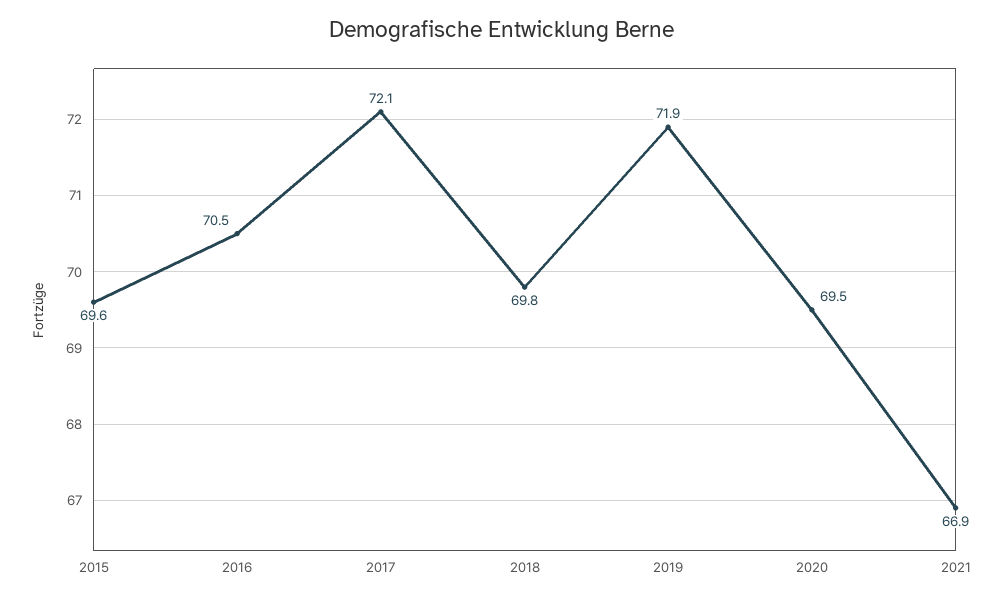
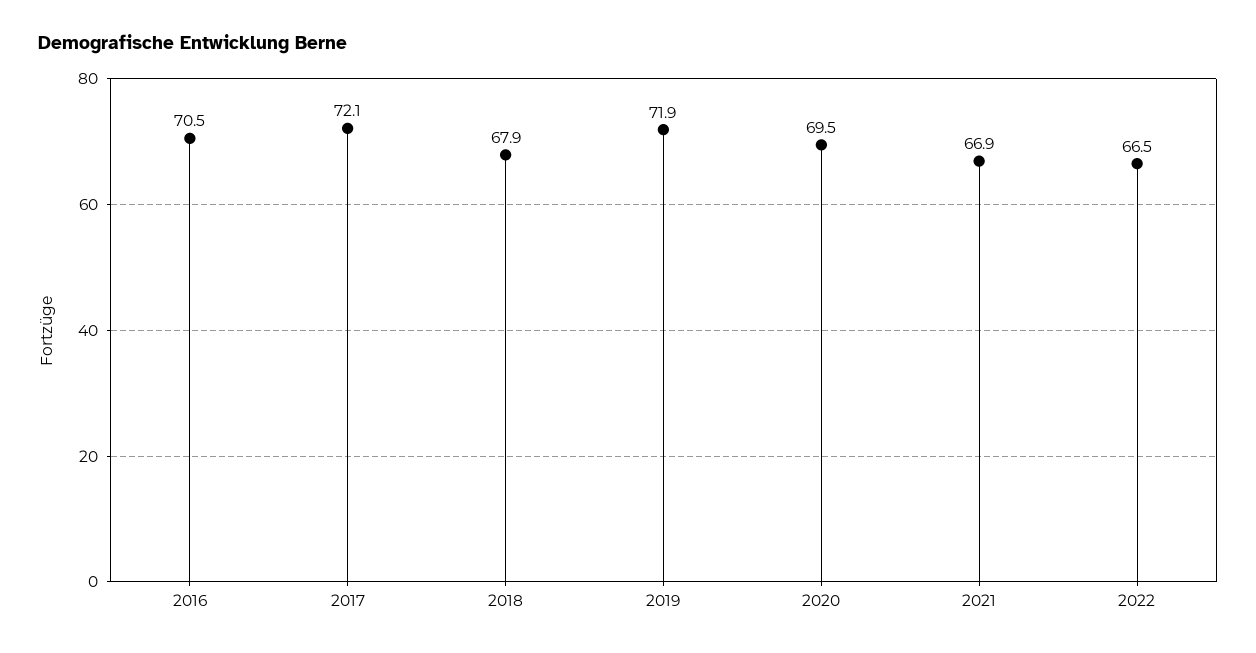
2015: 69.6 -> none
2018: 69.8 -> 67.9
2022: none -> 66.5

